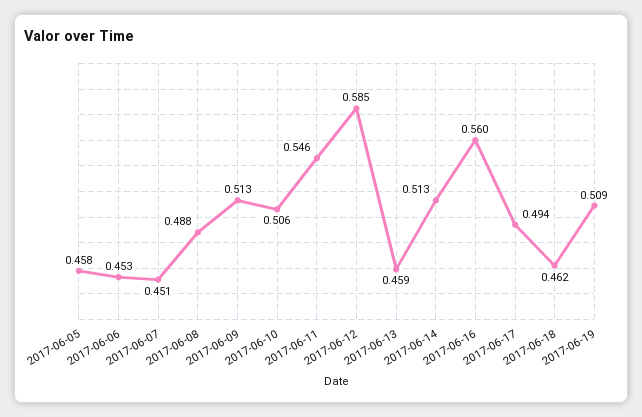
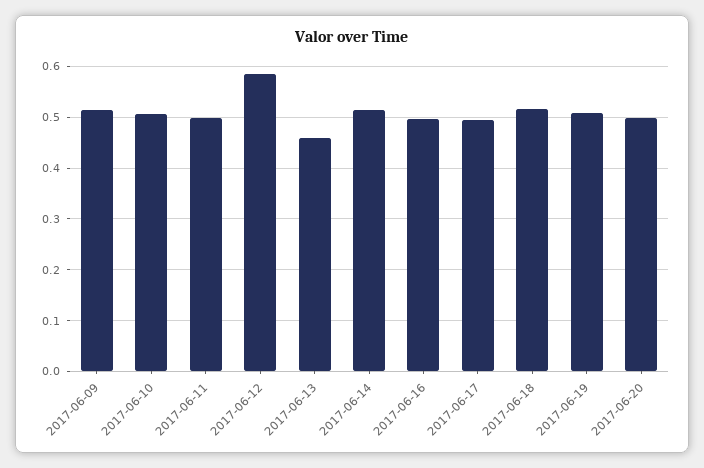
2017-06-05: 0.458 -> none
2017-06-06: 0.453 -> none
2017-06-07: 0.451 -> none
2017-06-08: 0.488 -> none
2017-06-11: 0.546 -> 0.5
2017-06-16: 0.56 -> 0.5
2017-06-18: 0.462 -> 0.52
2017-06-20: none -> 0.5

